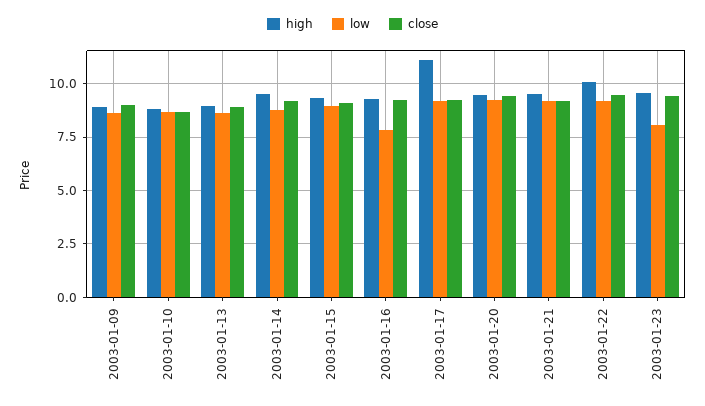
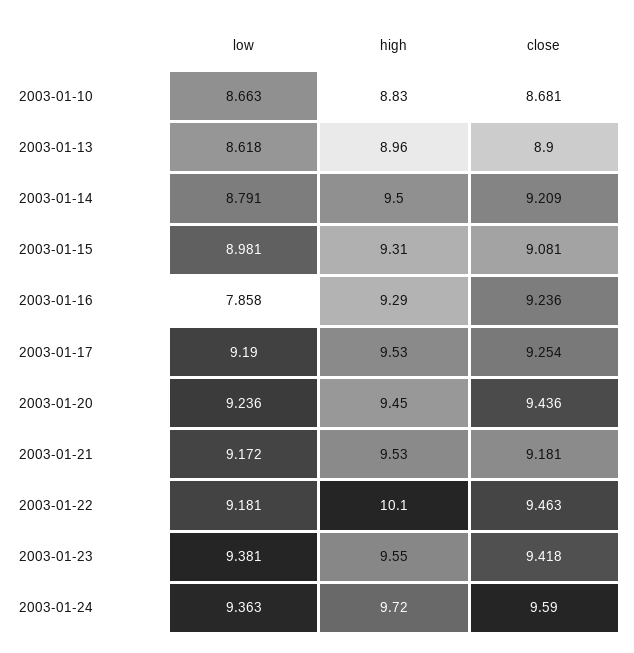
high, 2003-01-09: 9 -> none
low, 2003-01-09: 8.5 -> none
close, 2003-01-09: 9 -> none
high, 2003-01-17: 11 -> 9.53
low, 2003-01-23: 8 -> 9.381
low, 2003-01-24: none -> 9.363
high, 2003-01-24: none -> 9.72
close, 2003-01-24: none -> 9.59

